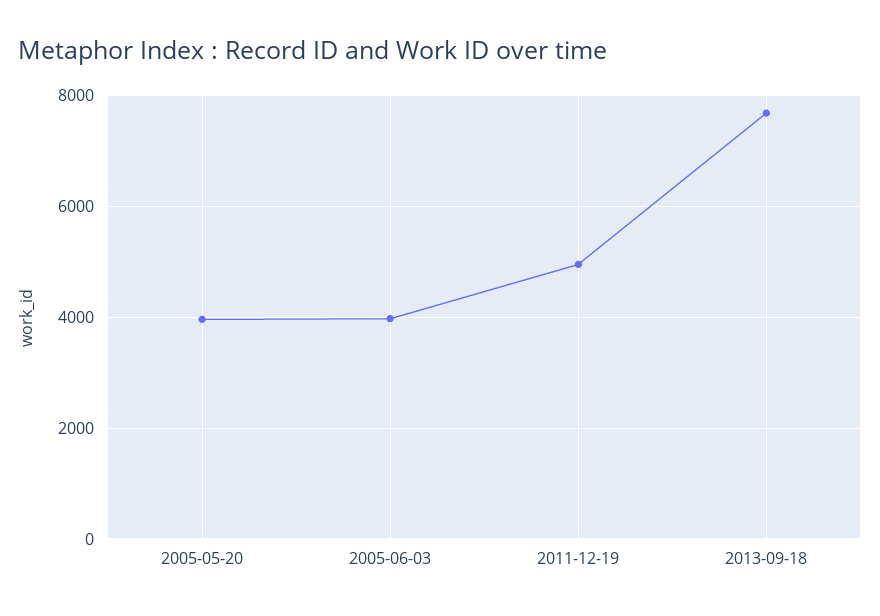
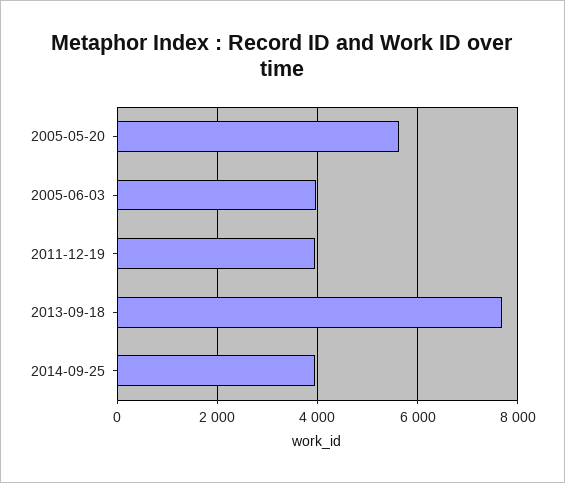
2005-05-20: 4000 -> 5600
2011-12-19: 5000 -> 4000
2014-09-25: none -> 4000

